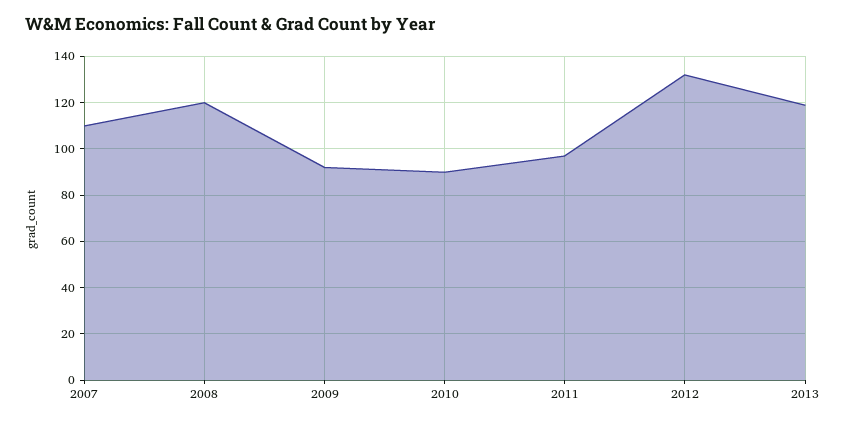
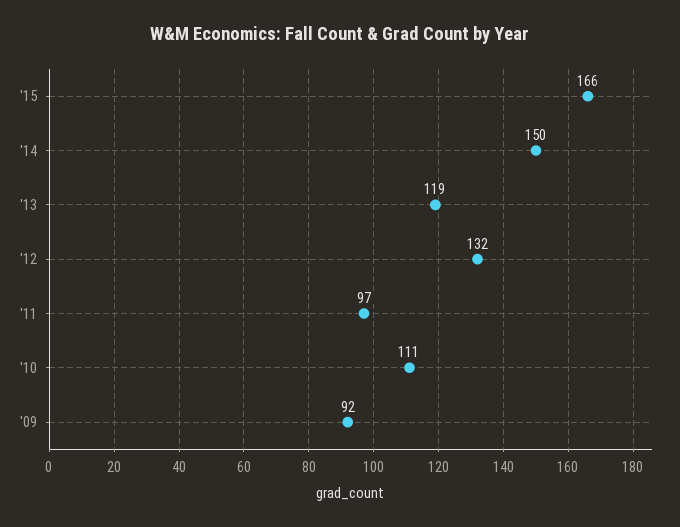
2007: 110 -> none
2008: 120 -> none
2010: 90 -> 111
'15: none -> 166
'14: none -> 150

